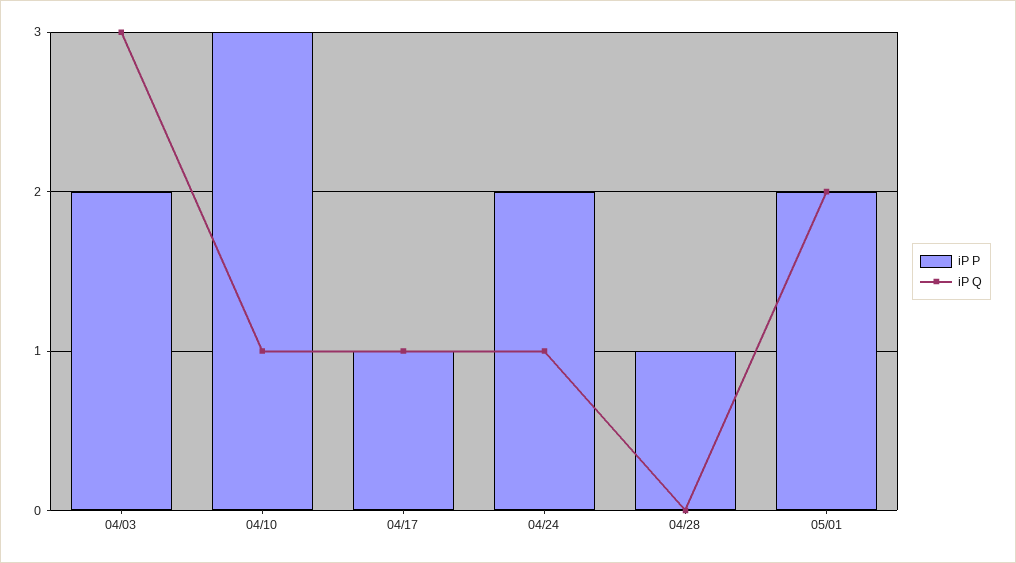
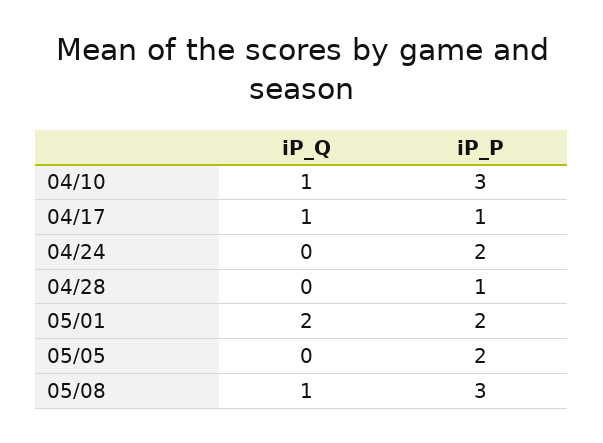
iP P, 04/03: 2 -> none
iP Q, 04/03: 3 -> none
iP Q, 04/24: 1 -> 0
iP Q, 05/05: none -> 0
iP P, 05/05: none -> 2
iP Q, 05/08: none -> 1
iP P, 05/08: none -> 3

